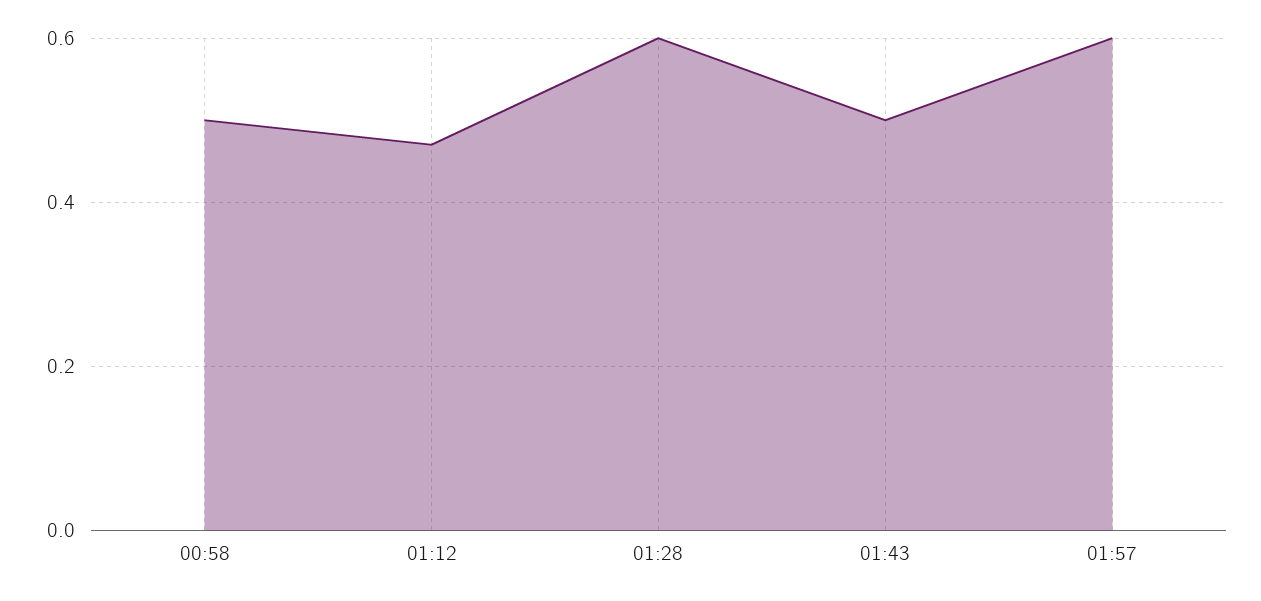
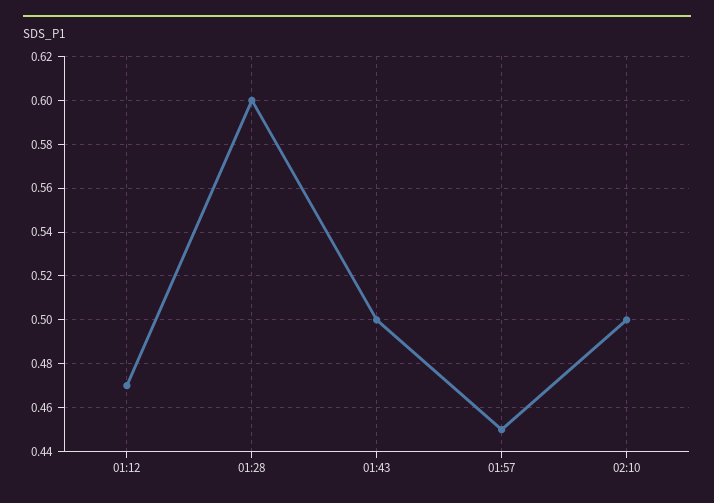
00:58: 0.5 -> none
01:57: 0.6 -> 0.45
02:10: none -> 0.5

